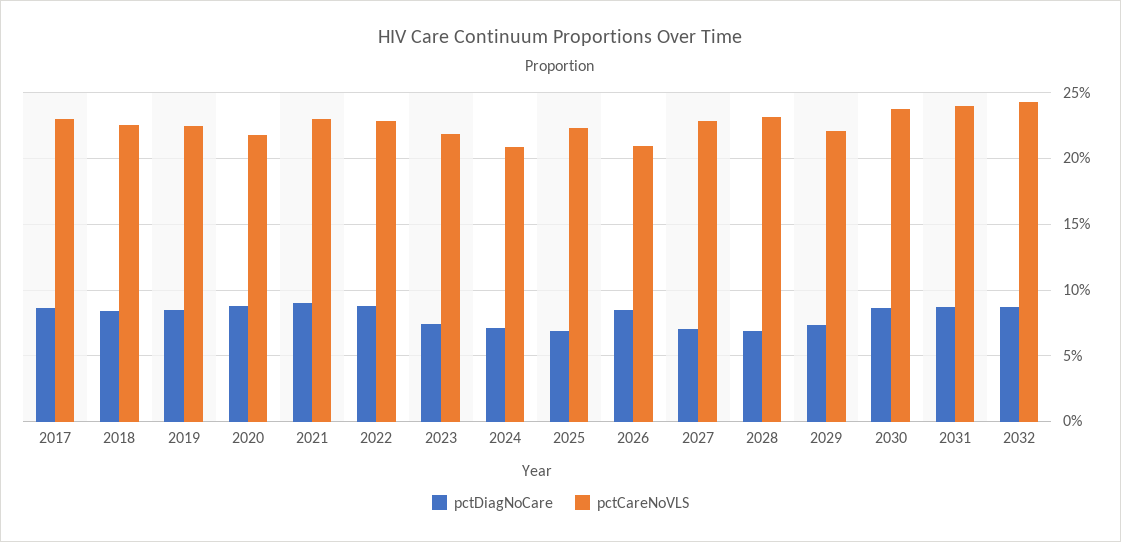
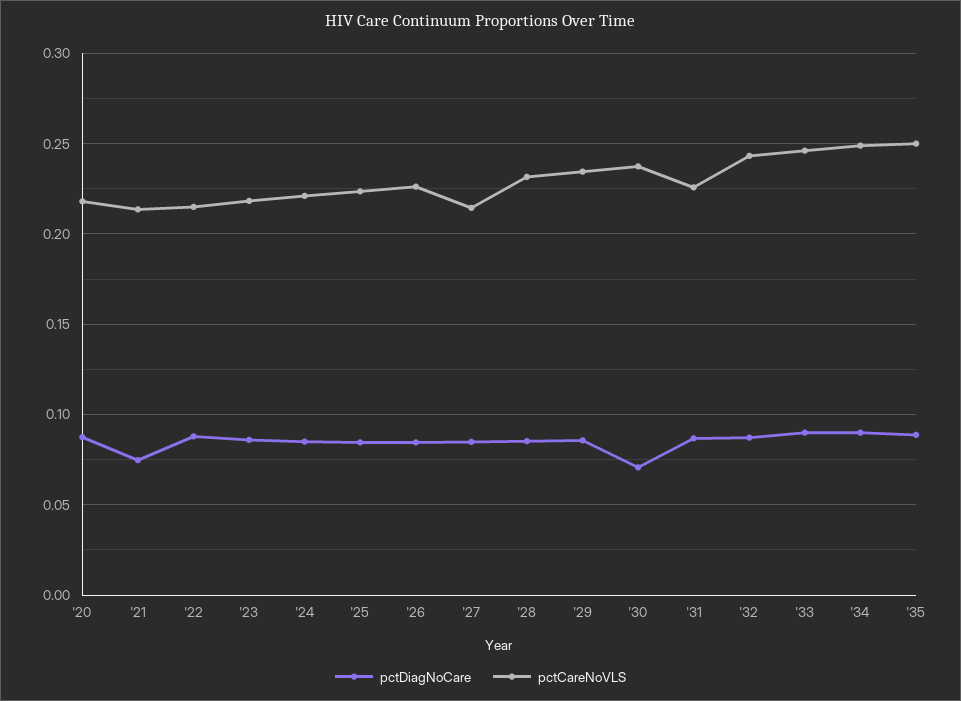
pctDiagNoCare, 2017: 0.085 -> none
pctCareNoVLS, 2017: 0.23 -> none
pctDiagNoCare, 2018: 0.085 -> none
pctCareNoVLS, 2018: 0.225 -> none
pctDiagNoCare, 2019: 0.085 -> none
pctCareNoVLS, 2019: 0.225 -> none
pctDiagNoCare, 2021: 0.09 -> 0.075
pctCareNoVLS, 2021: 0.23 -> 0.215
pctCareNoVLS, 2022: 0.23 -> 0.215
pctDiagNoCare, 2023: 0.075 -> 0.085
pctDiagNoCare, 2024: 0.07 -> 0.085
pctCareNoVLS, 2024: 0.21 -> 0.22
pctDiagNoCare, 2025: 0.07 -> 0.085
pctCareNoVLS, 2026: 0.21 -> 0.225
pctDiagNoCare, 2027: 0.07 -> 0.085
pctCareNoVLS, 2027: 0.23 -> 0.215
pctDiagNoCare, 2028: 0.07 -> 0.085
pctDiagNoCare, 2029: 0.075 -> 0.085
pctCareNoVLS, 2029: 0.22 -> 0.235
pctDiagNoCare, 2030: 0.085 -> 0.07
pctCareNoVLS, 2031: 0.24 -> 0.225
pctDiagNoCare, '33: none -> 0.09
pctCareNoVLS, '33: none -> 0.245
pctDiagNoCare, '34: none -> 0.09
pctCareNoVLS, '34: none -> 0.25
pctDiagNoCare, '35: none -> 0.09
pctCareNoVLS, '35: none -> 0.25

